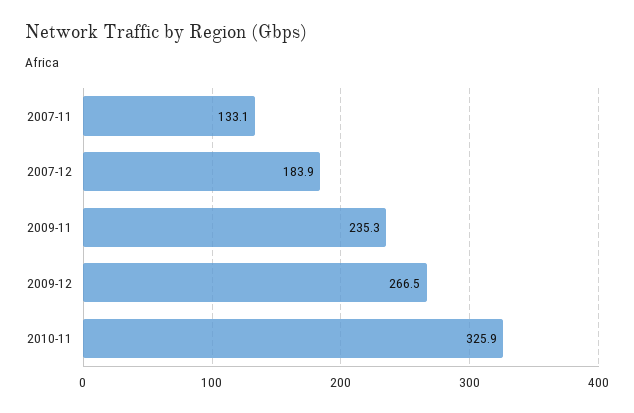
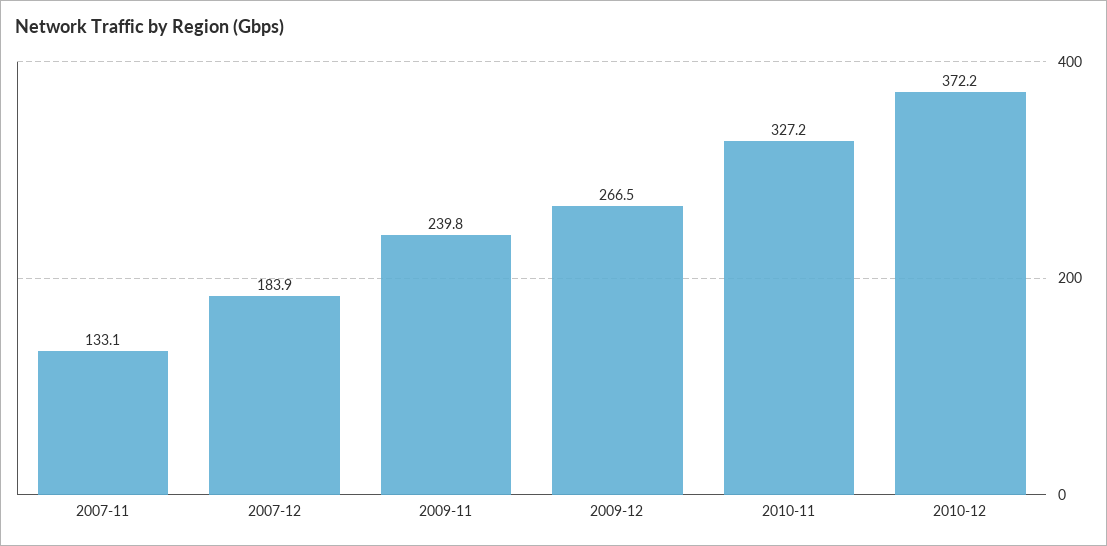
2009-11: 235.3 -> 239.8
2010-11: 325.9 -> 327.2
2010-12: none -> 372.2

